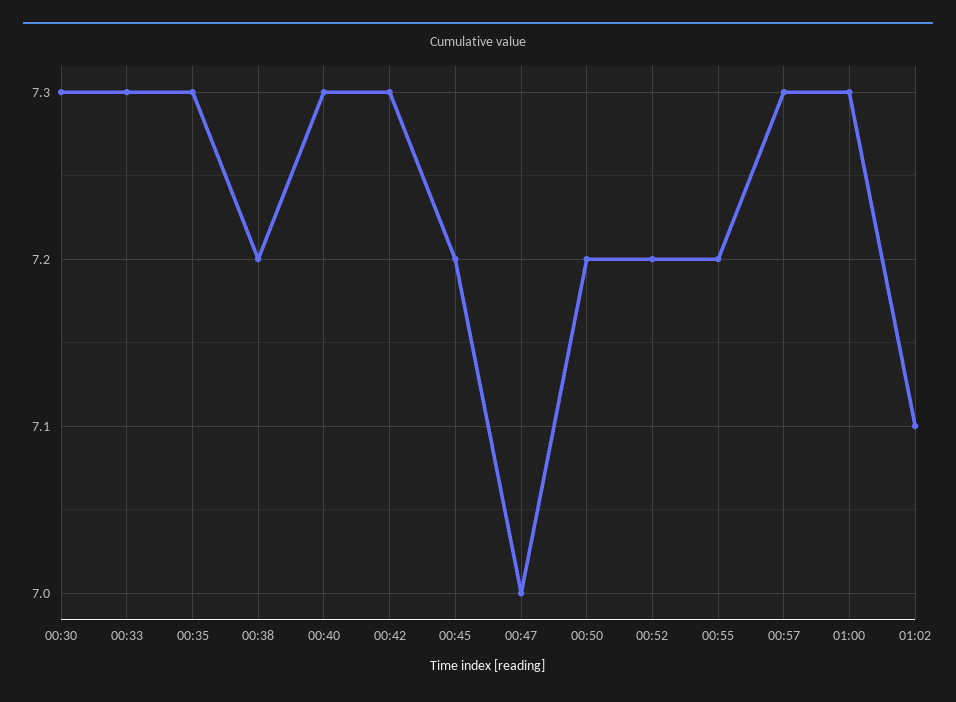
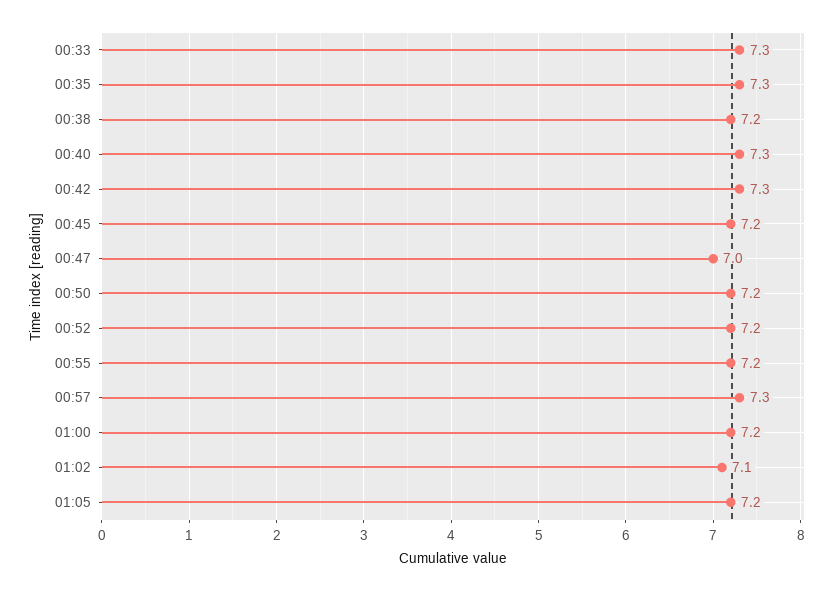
00:30: 7.3 -> none
01:00: 7.3 -> 7.2
01:05: none -> 7.2

